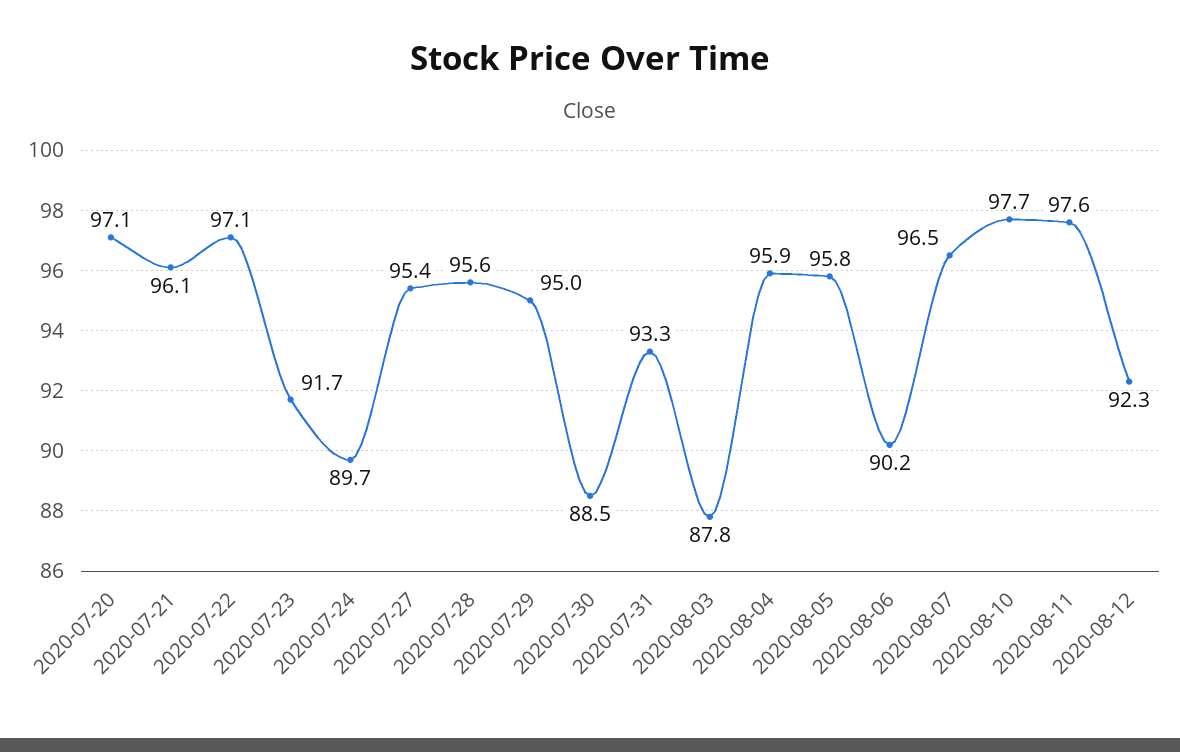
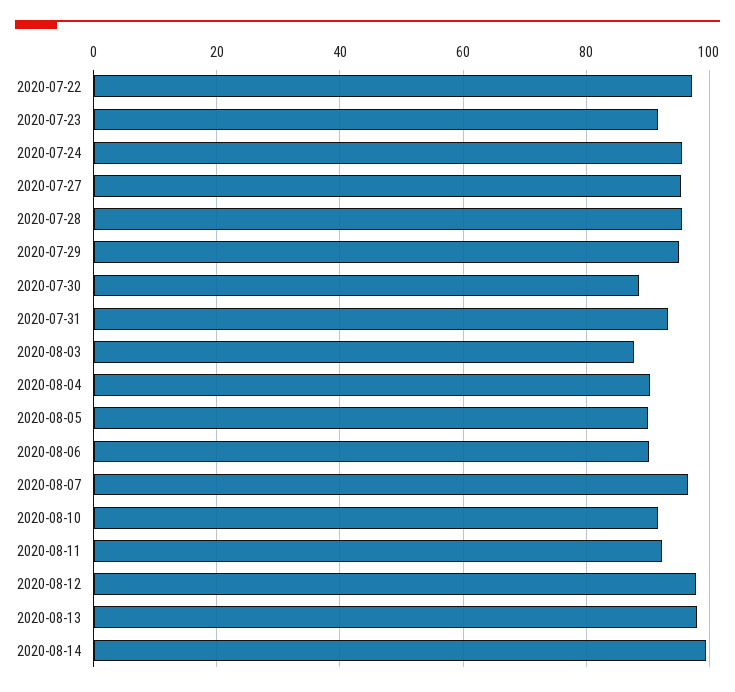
2020-07-20: 97.1 -> none
2020-07-21: 96.1 -> none
2020-07-24: 89.7 -> 96
2020-08-04: 95.9 -> 90
2020-08-05: 95.8 -> 90
2020-08-10: 97.7 -> 92
2020-08-11: 97.6 -> 92
2020-08-12: 92.3 -> 98
2020-08-13: none -> 98
2020-08-14: none -> 100

